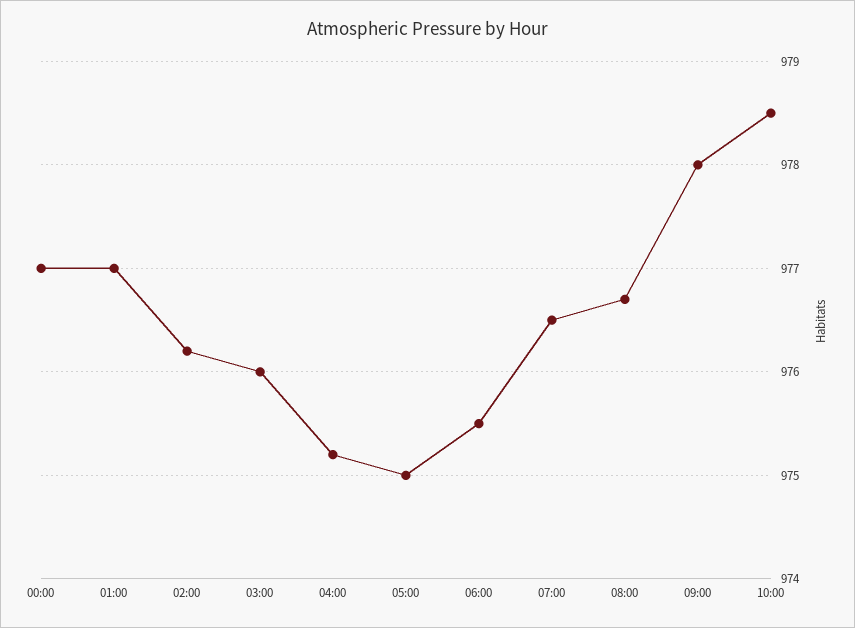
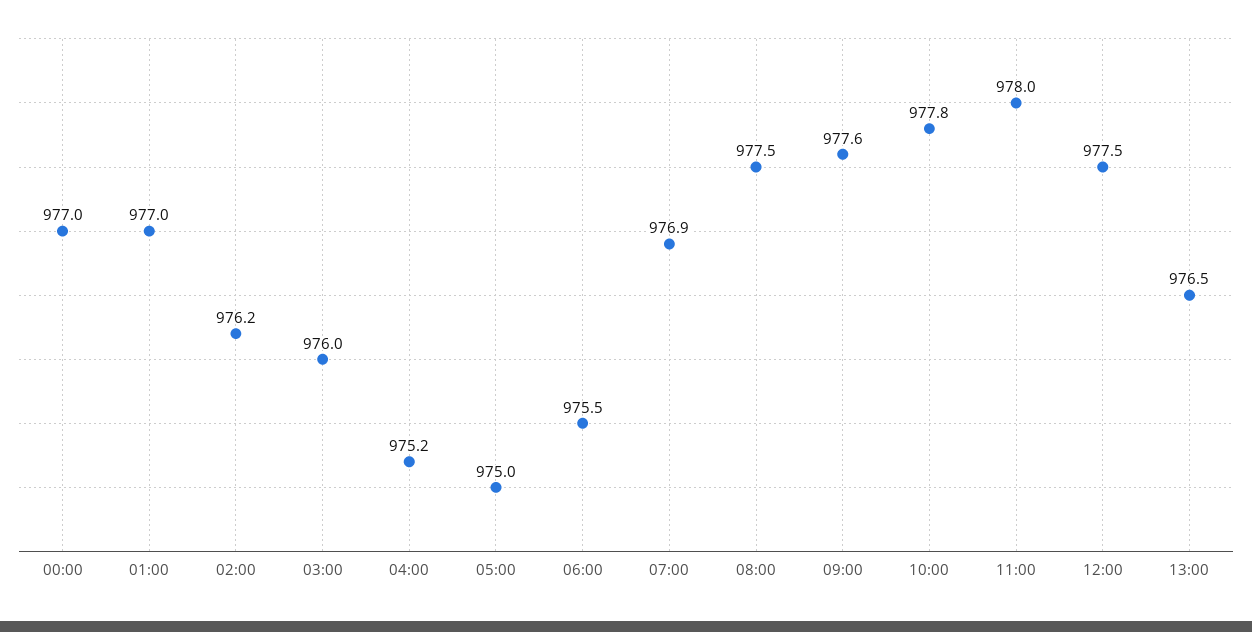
07:00: 976.5 -> 976.9
08:00: 976.7 -> 977.5
09:00: 978 -> 977.6
10:00: 978.5 -> 977.8
11:00: none -> 978
12:00: none -> 977.5
13:00: none -> 976.5

